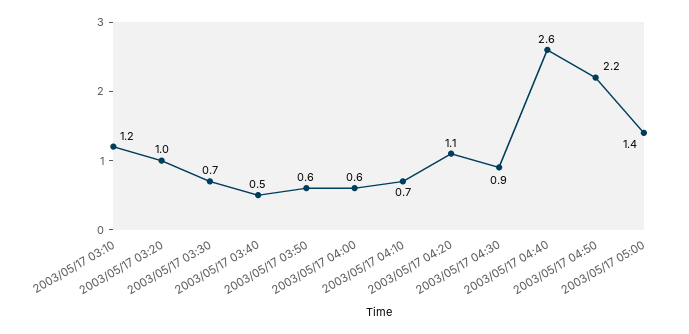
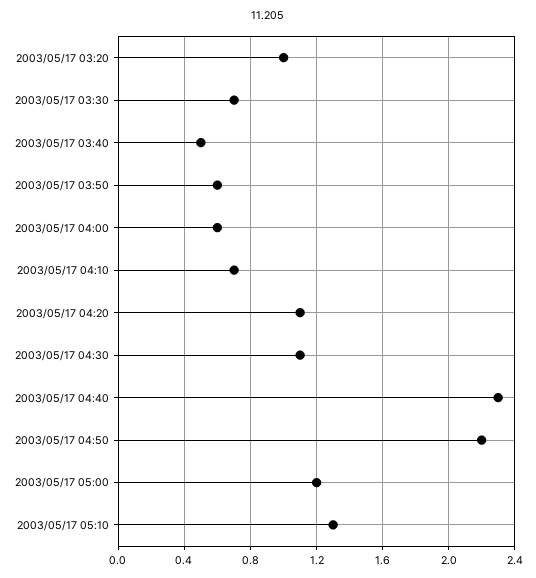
2003/05/17 03:10: 1.2 -> none
2003/05/17 04:30: 0.9 -> 1.1
2003/05/17 04:40: 2.6 -> 2.3
2003/05/17 05:00: 1.4 -> 1.2
2003/05/17 05:10: none -> 1.3

